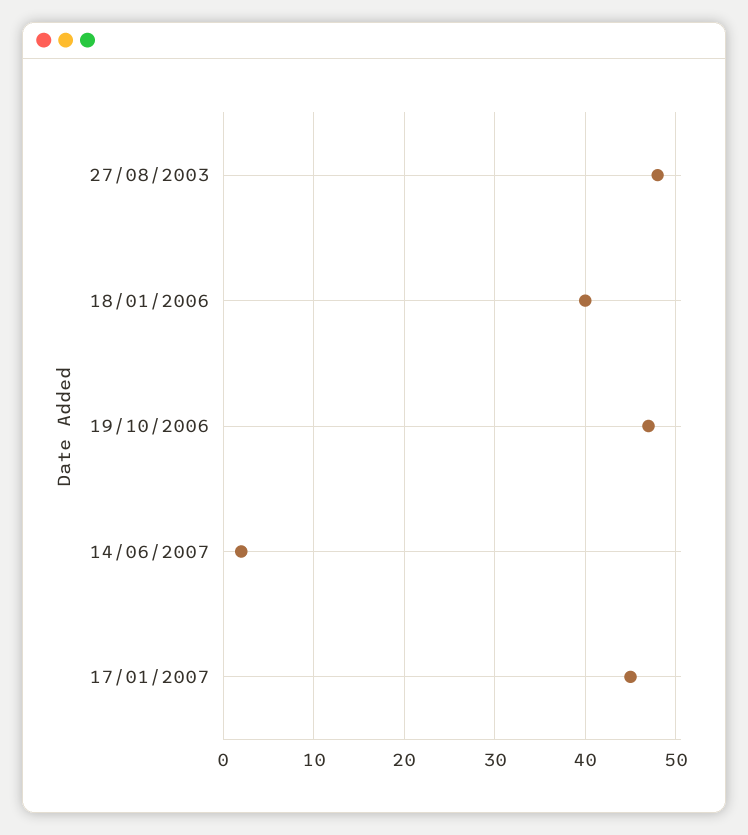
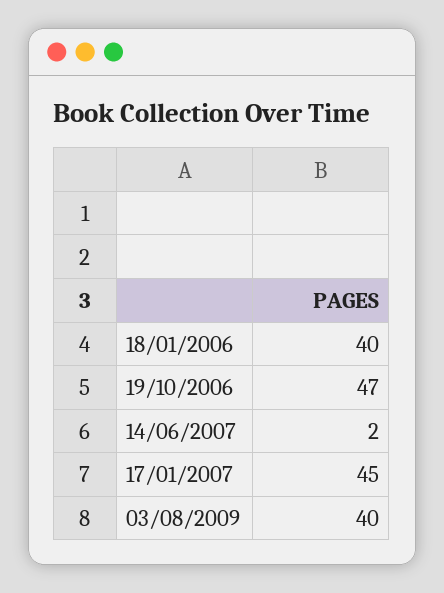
27/08/2003: 48 -> none
03/08/2009: none -> 40

